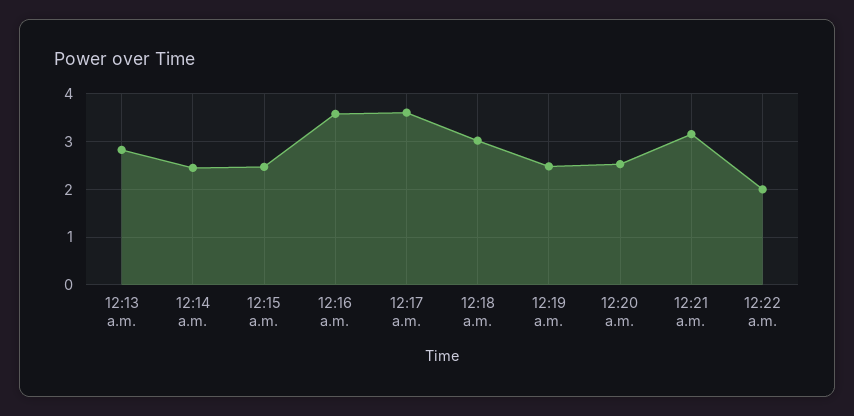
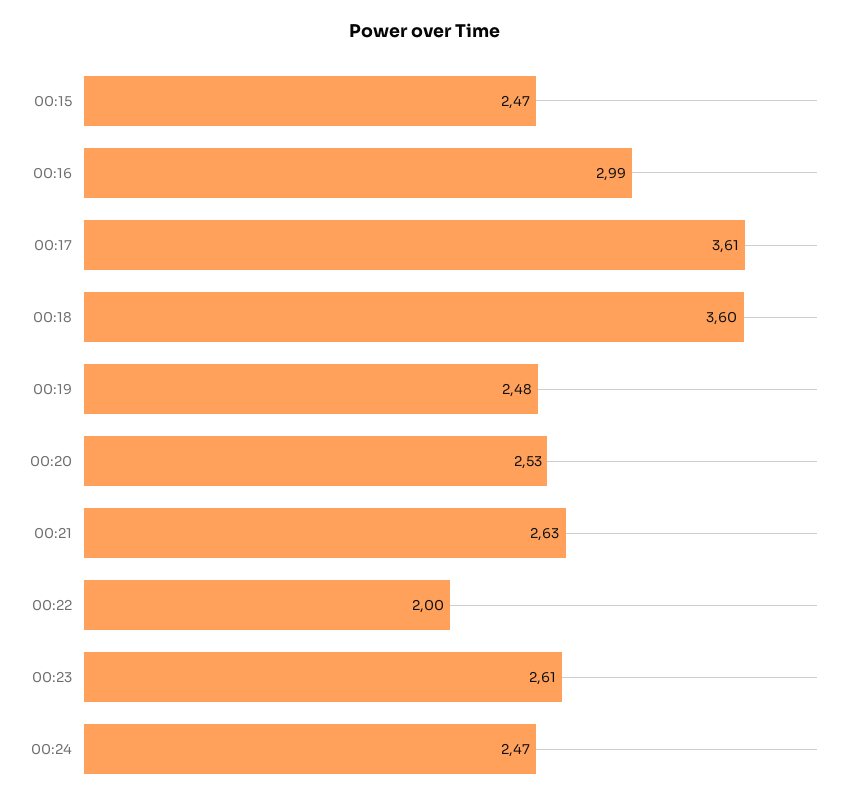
12:13 a.m.: 2.8 -> none
12:14 a.m.: 2.4 -> none
12:16 a.m.: 3.6 -> 2.99
12:18 a.m.: 3 -> 3.6
12:21 a.m.: 3.2 -> 2.63
00:23: none -> 2.61
00:24: none -> 2.47

